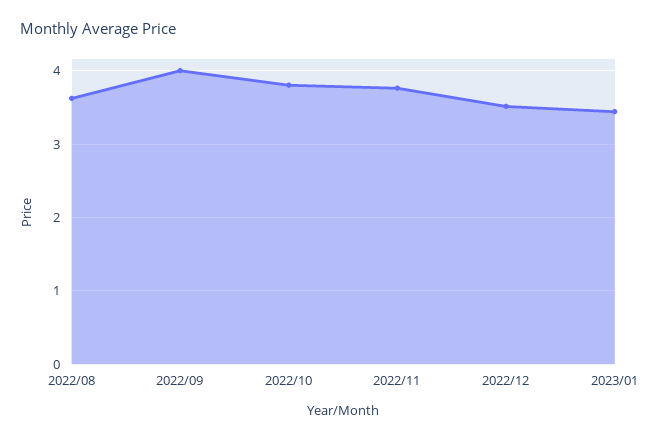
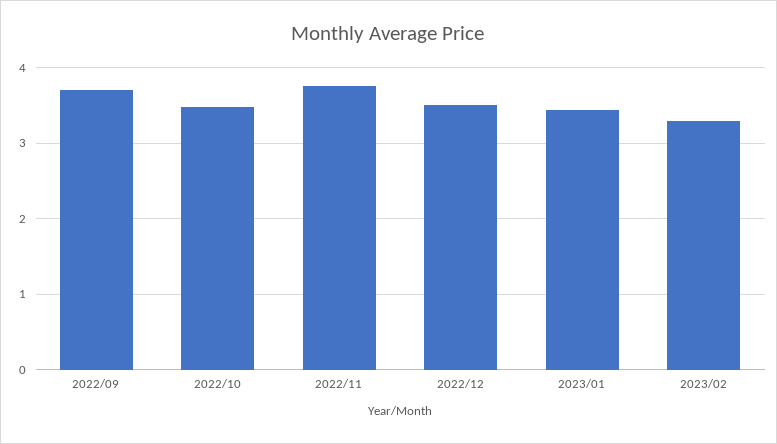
2022/08: 3.6 -> none
2022/09: 4 -> 3.7
2022/10: 3.8 -> 3.5
2023/02: none -> 3.3

